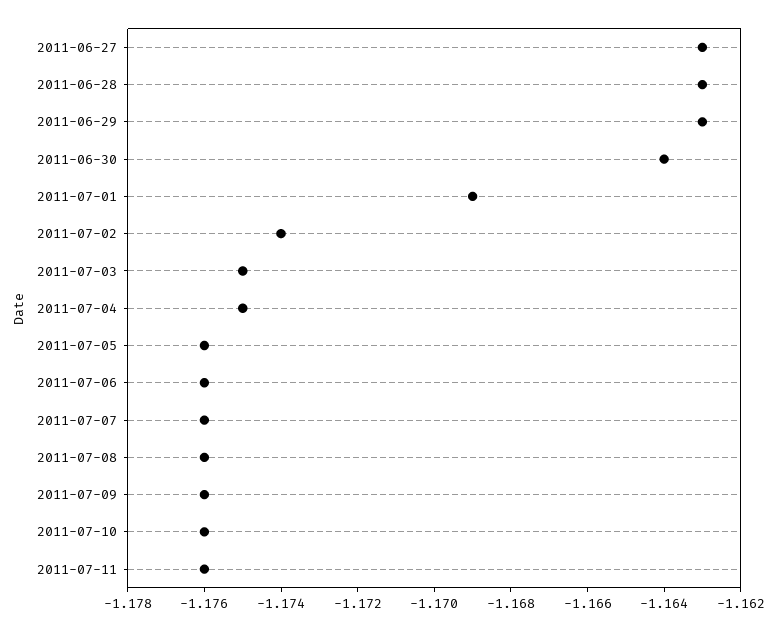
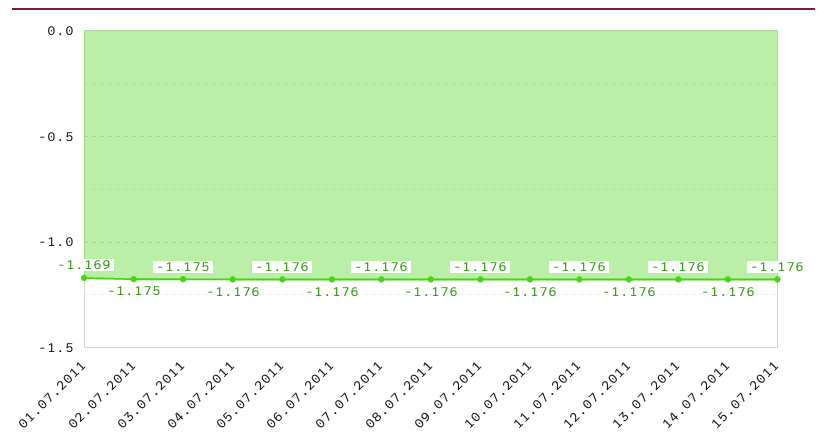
2011-06-27: -1.163 -> none
2011-06-28: -1.163 -> none
2011-06-29: -1.163 -> none
2011-06-30: -1.164 -> none
2011-07-02: -1.174 -> -1.175
2011-07-04: -1.175 -> -1.176
12.07.2011: none -> -1.176
13.07.2011: none -> -1.176
14.07.2011: none -> -1.176
15.07.2011: none -> -1.176

